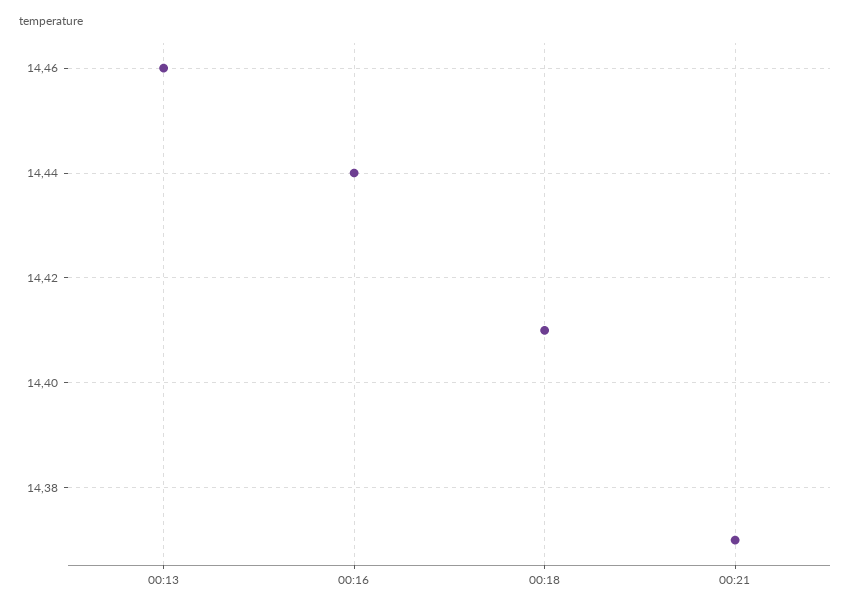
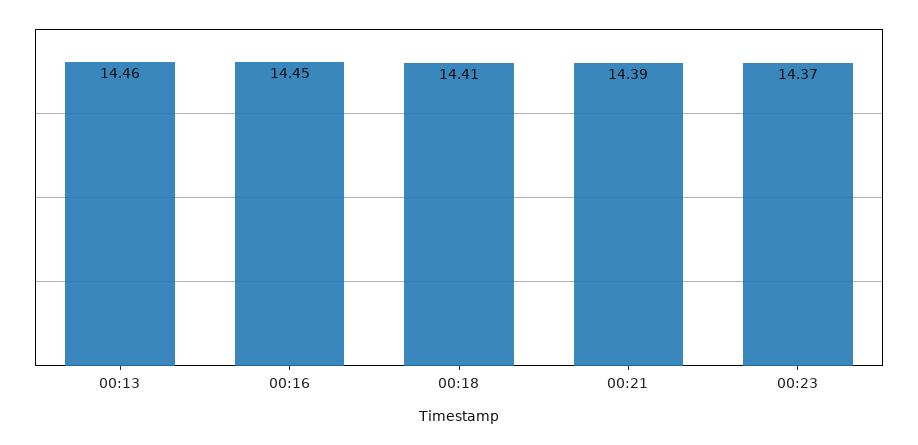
00:16: 14.44 -> 14.45
00:21: 14.37 -> 14.39
00:23: none -> 14.37

